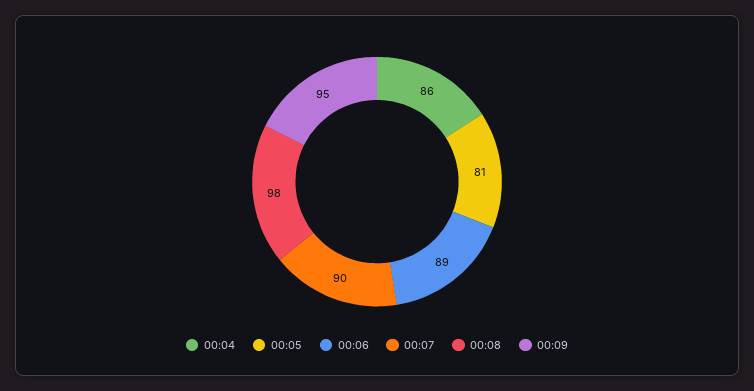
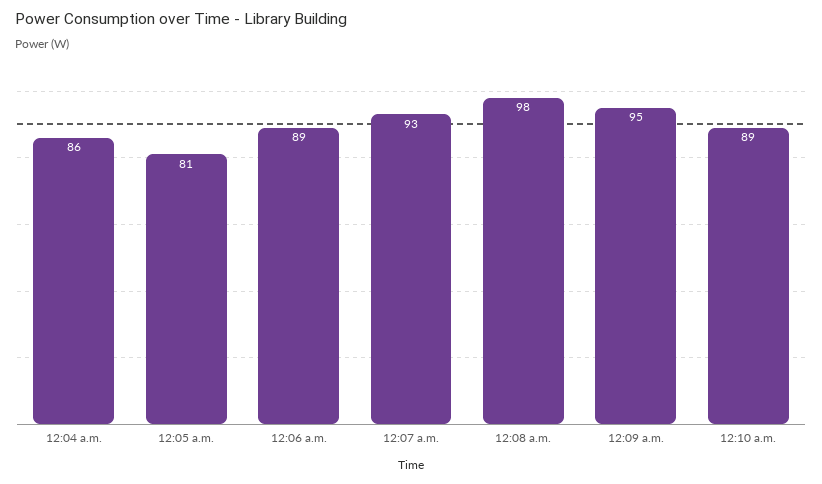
00:07: 90 -> 93
12:10 a.m.: none -> 89

